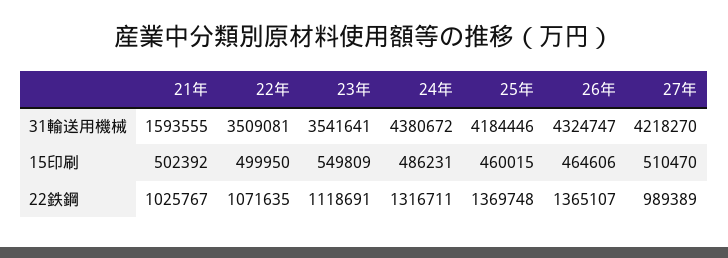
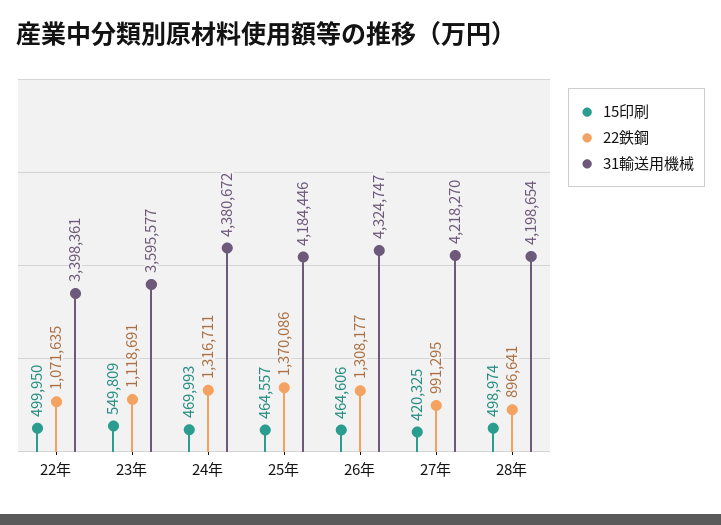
31輸送用機械, 21年: 1593555 -> none
31輸送用機械, 22年: 3509081 -> 3398361
31輸送用機械, 23年: 3541641 -> 3595577
15印刷, 21年: 502392 -> none
15印刷, 24年: 486231 -> 469993
15印刷, 25年: 460015 -> 464557
15印刷, 27年: 510470 -> 420325
22鉄鋼, 21年: 1025767 -> none
22鉄鋼, 25年: 1369748 -> 1370086
22鉄鋼, 26年: 1365107 -> 1308177
22鉄鋼, 27年: 989389 -> 991295
15印刷, 28年: none -> 498974
22鉄鋼, 28年: none -> 896641
31輸送用機械, 28年: none -> 4198654

